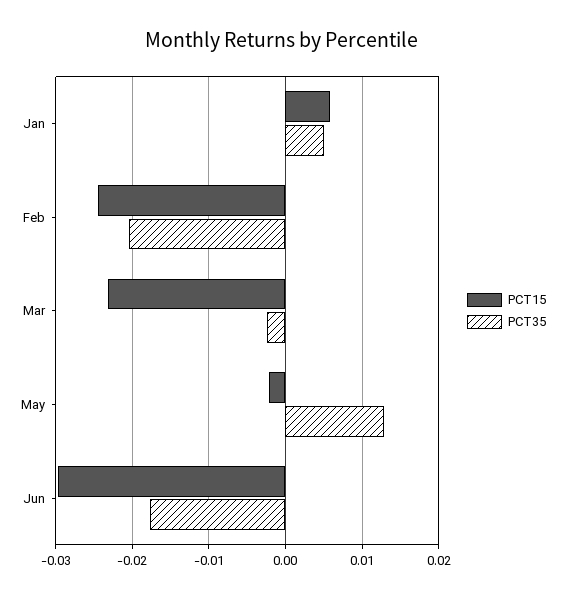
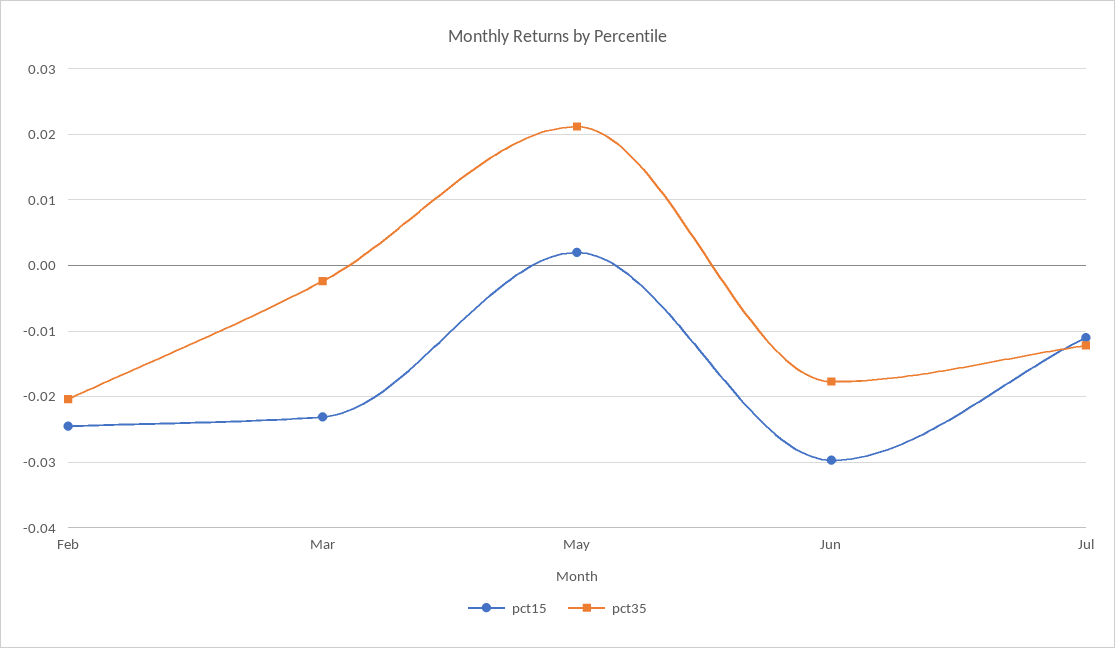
PCT15, Jan: 0.006 -> none
PCT35, Jan: 0.005 -> none
PCT15, May: -0.002 -> 0.002
PCT35, May: 0.013 -> 0.021
PCT15, Jul: none -> -0.011
PCT35, Jul: none -> -0.012

